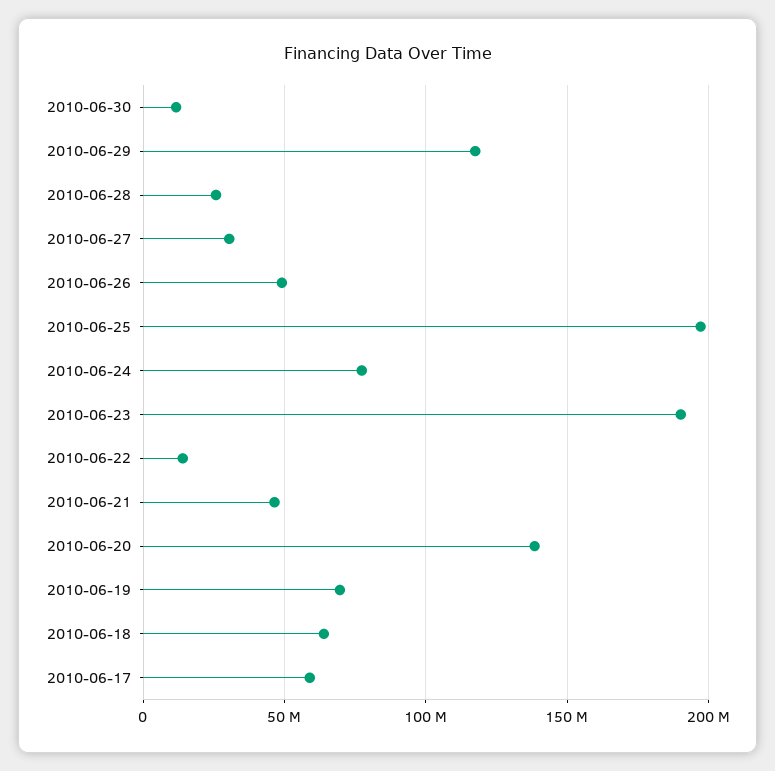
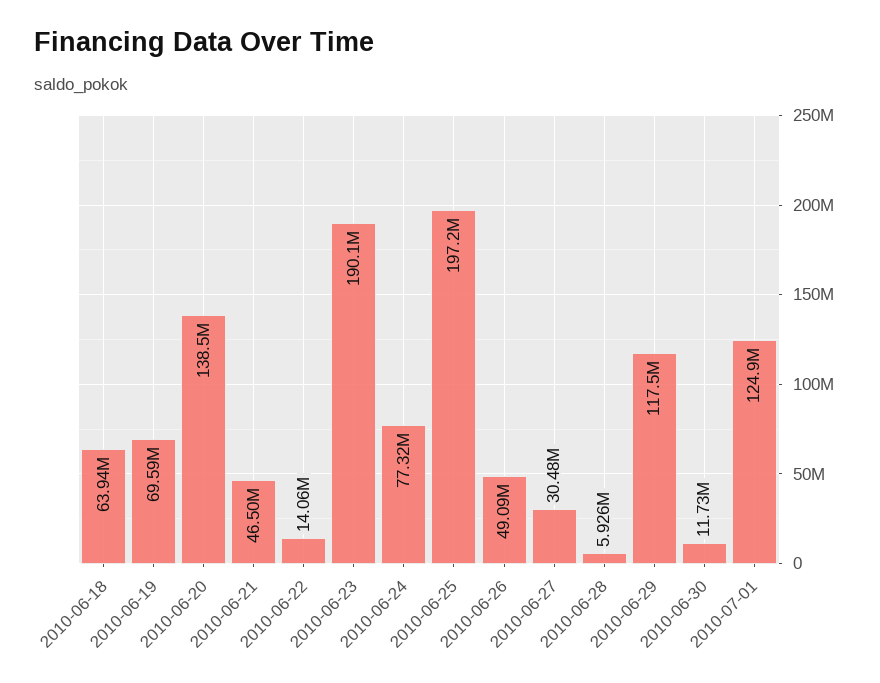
2010-06-28: 25000000 -> 5926000
2010-06-17: 60000000 -> none
2010-07-01: none -> 124900000

